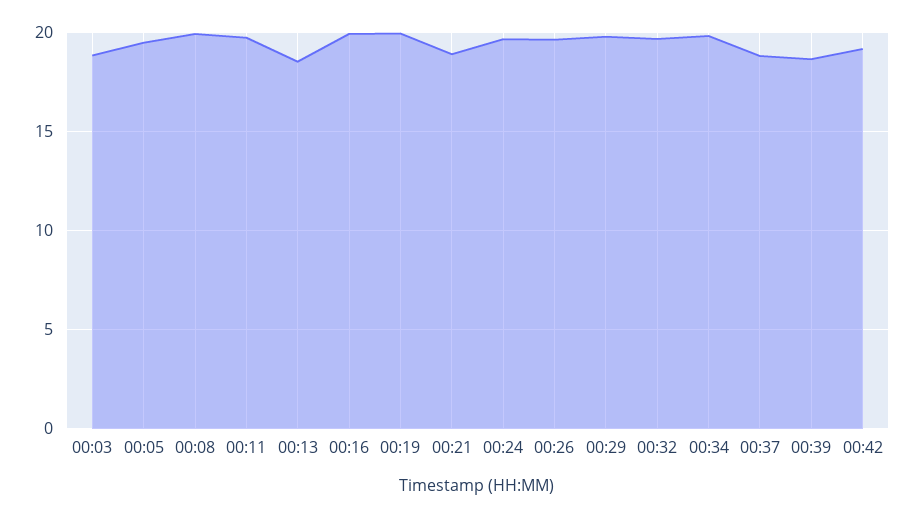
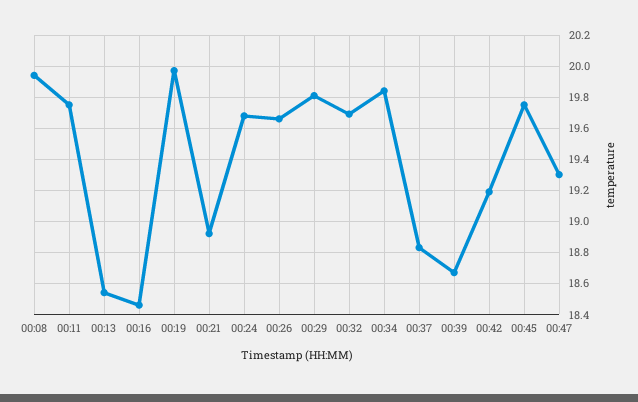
00:03: 19 -> none
00:05: 19.5 -> none
00:16: 20 -> 18.45
00:45: none -> 19.75
00:47: none -> 19.3

